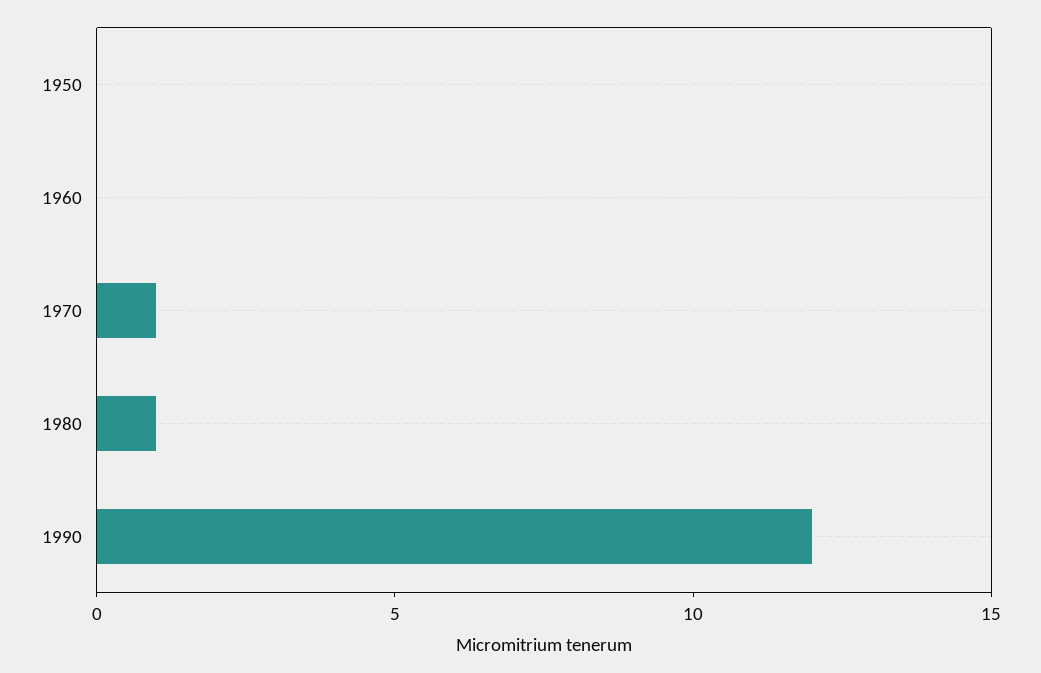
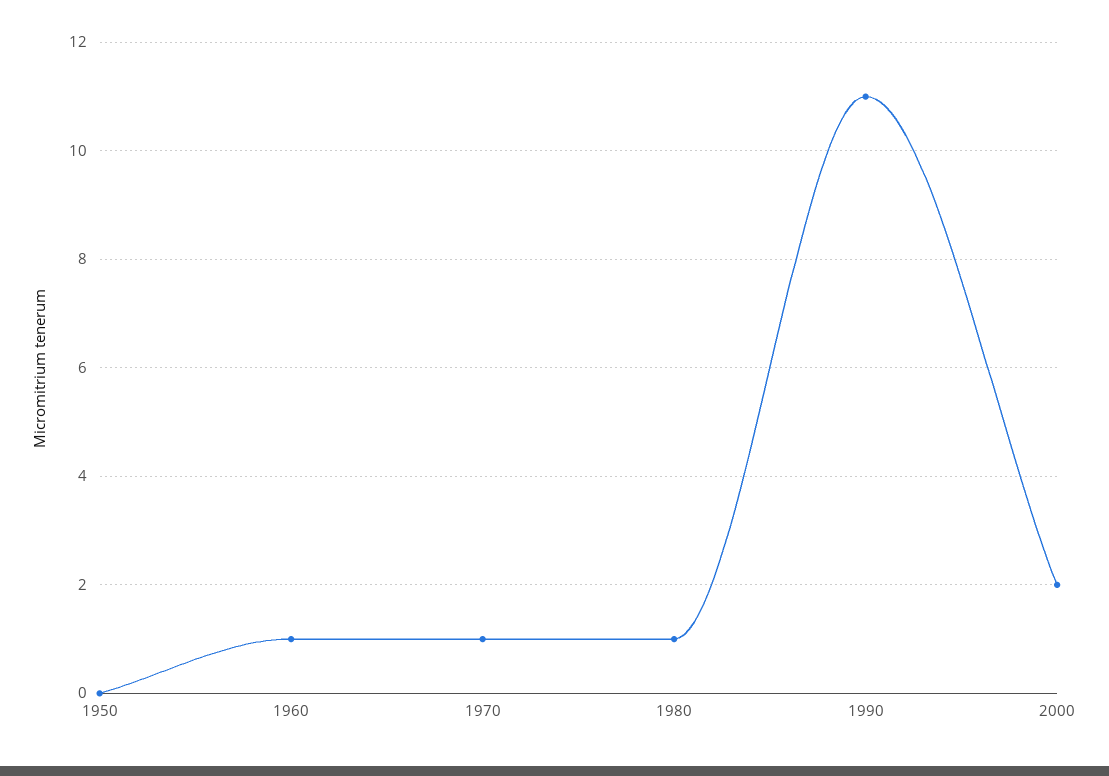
1960: 0 -> 1
1990: 12 -> 11
2000: none -> 2

